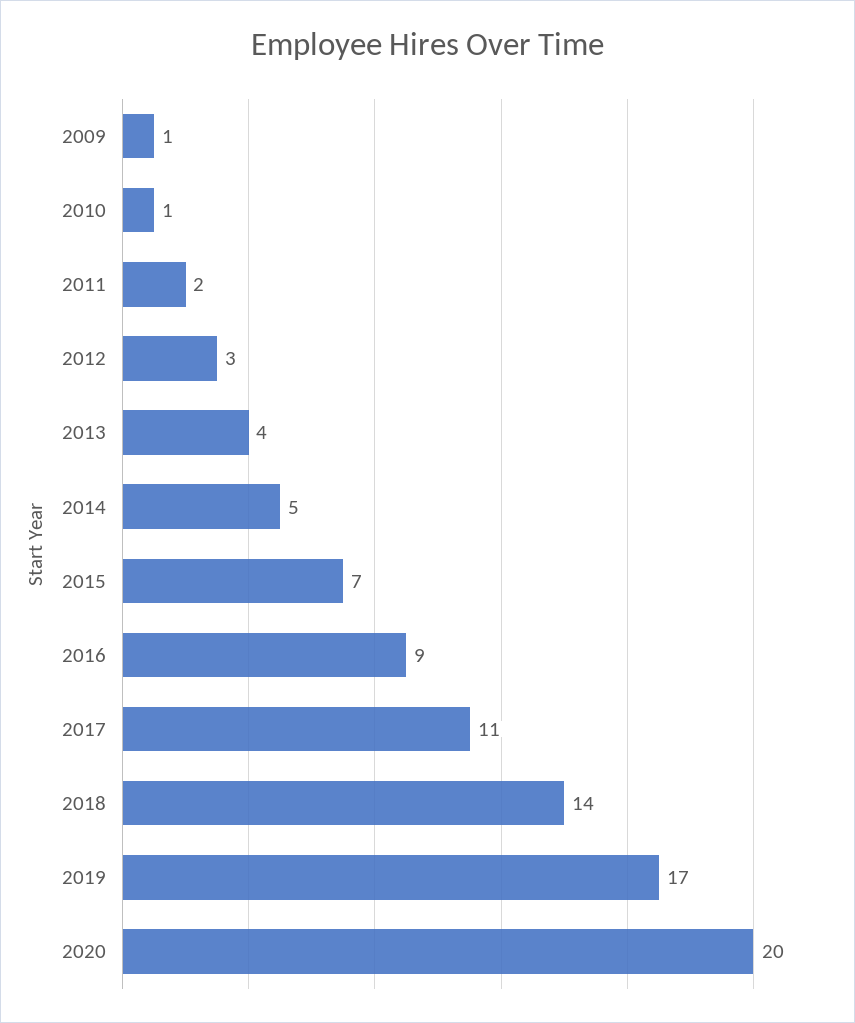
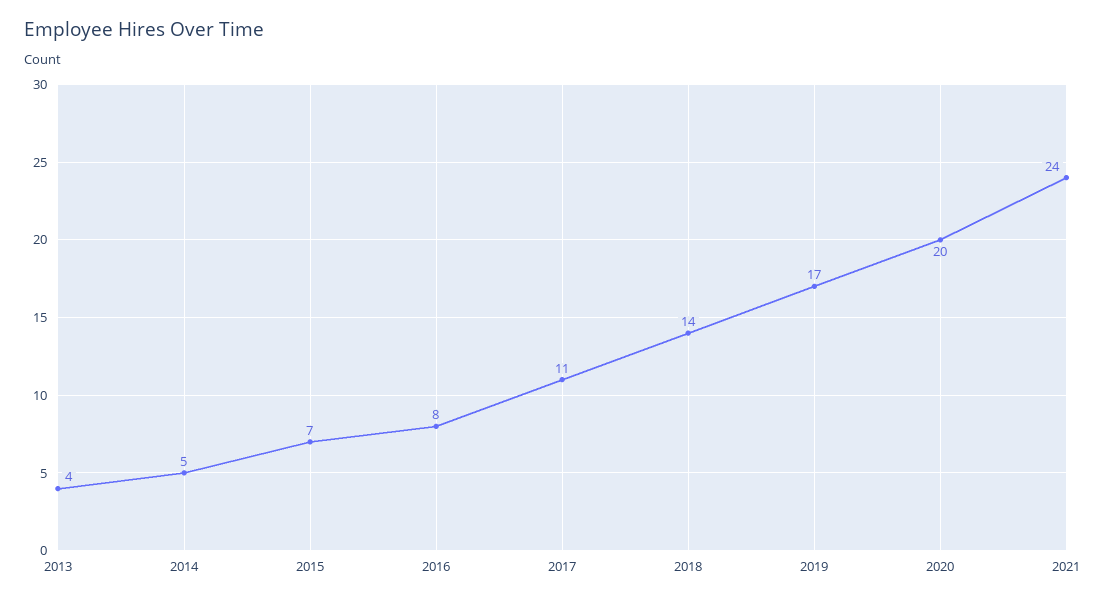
2009: 1 -> none
2010: 1 -> none
2011: 2 -> none
2012: 3 -> none
2016: 9 -> 8
2021: none -> 24

